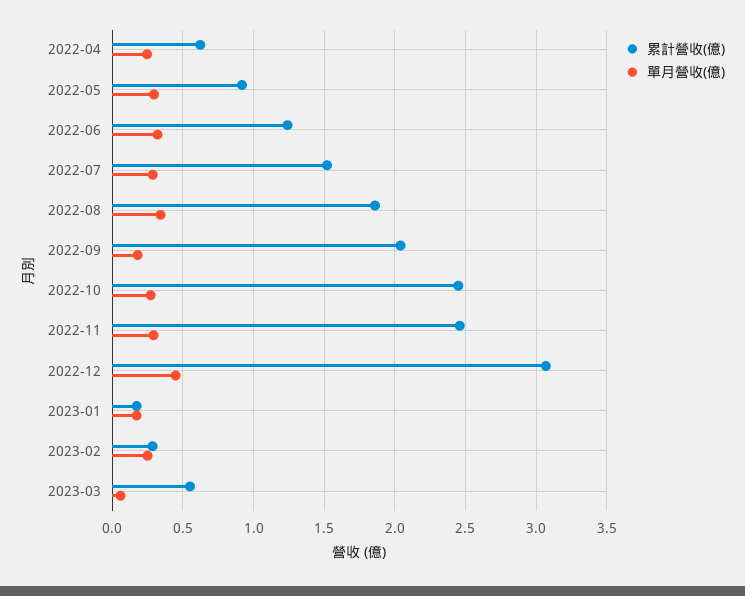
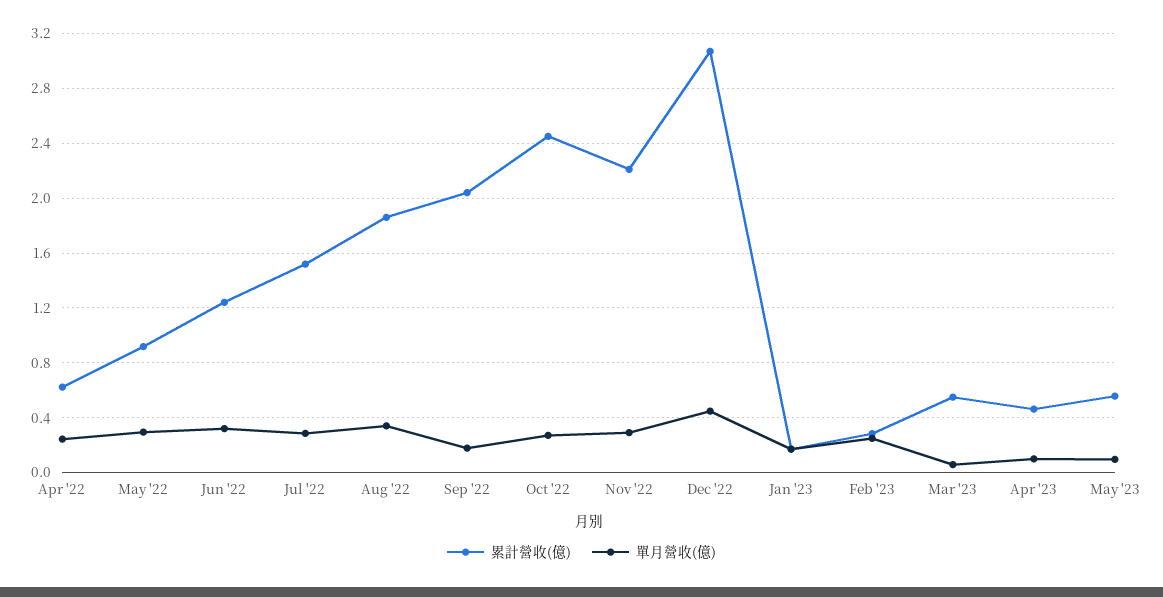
累計營收(億), 2022-11: 2.45 -> 2.2
累計營收(億), Apr '23: none -> 0.45
單月營收(億), Apr '23: none -> 0.1
累計營收(億), May '23: none -> 0.55
單月營收(億), May '23: none -> 0.1

